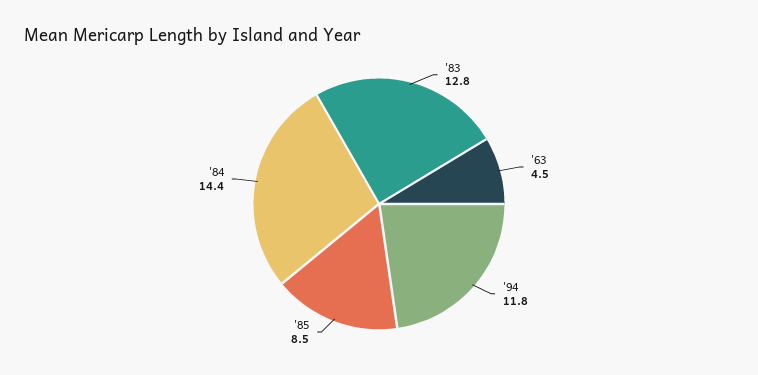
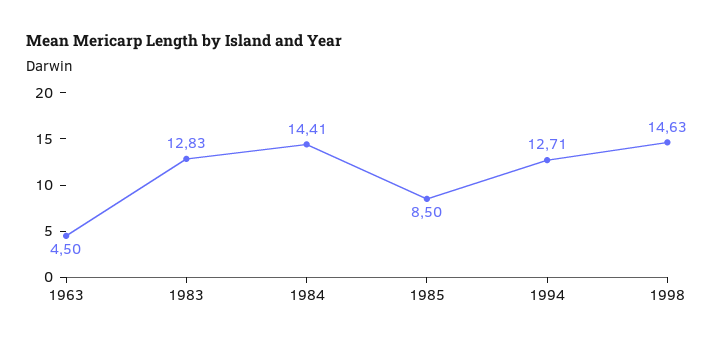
'94: 11.8 -> 12.71
1998: none -> 14.63

